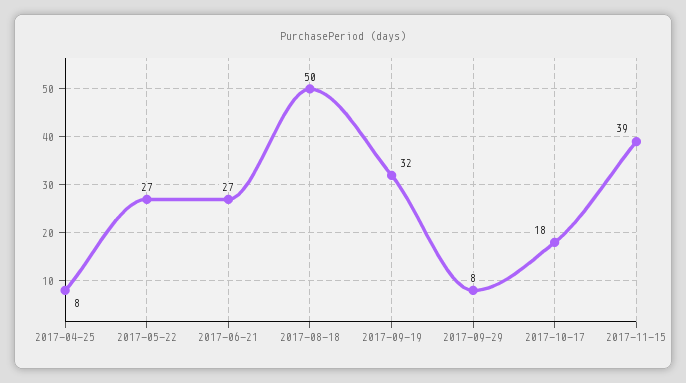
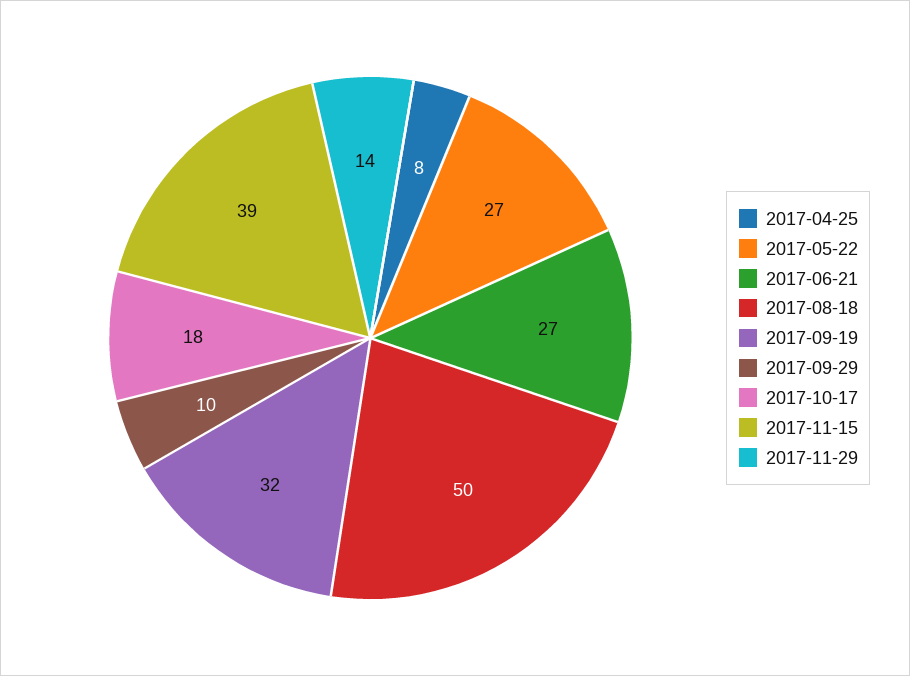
2017-09-29: 8 -> 10
2017-11-29: none -> 14

